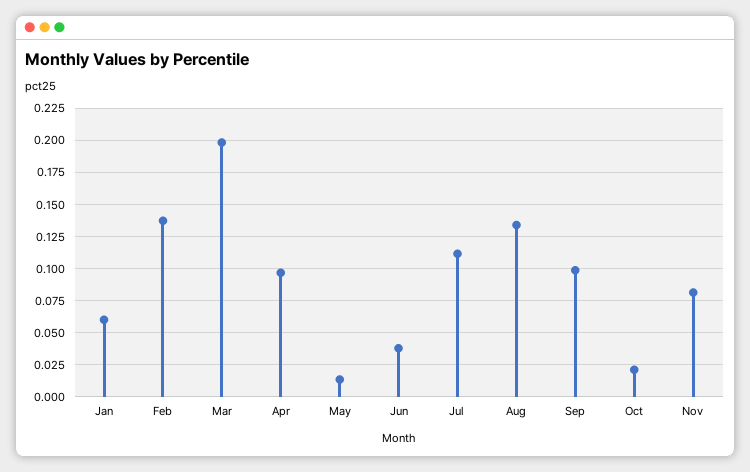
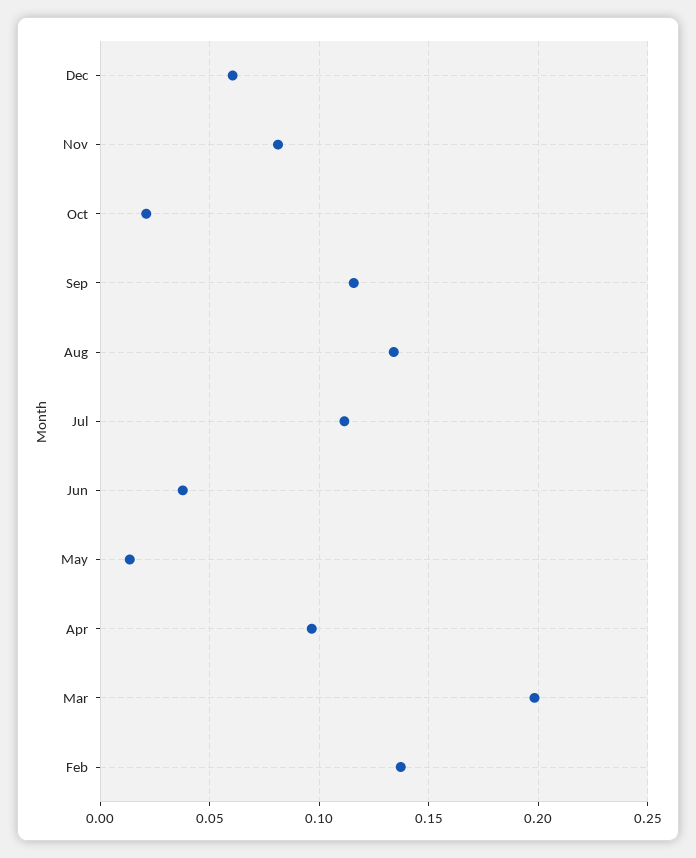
Jan: 0.06 -> none
Sep: 0.1 -> 0.115
Dec: none -> 0.06

